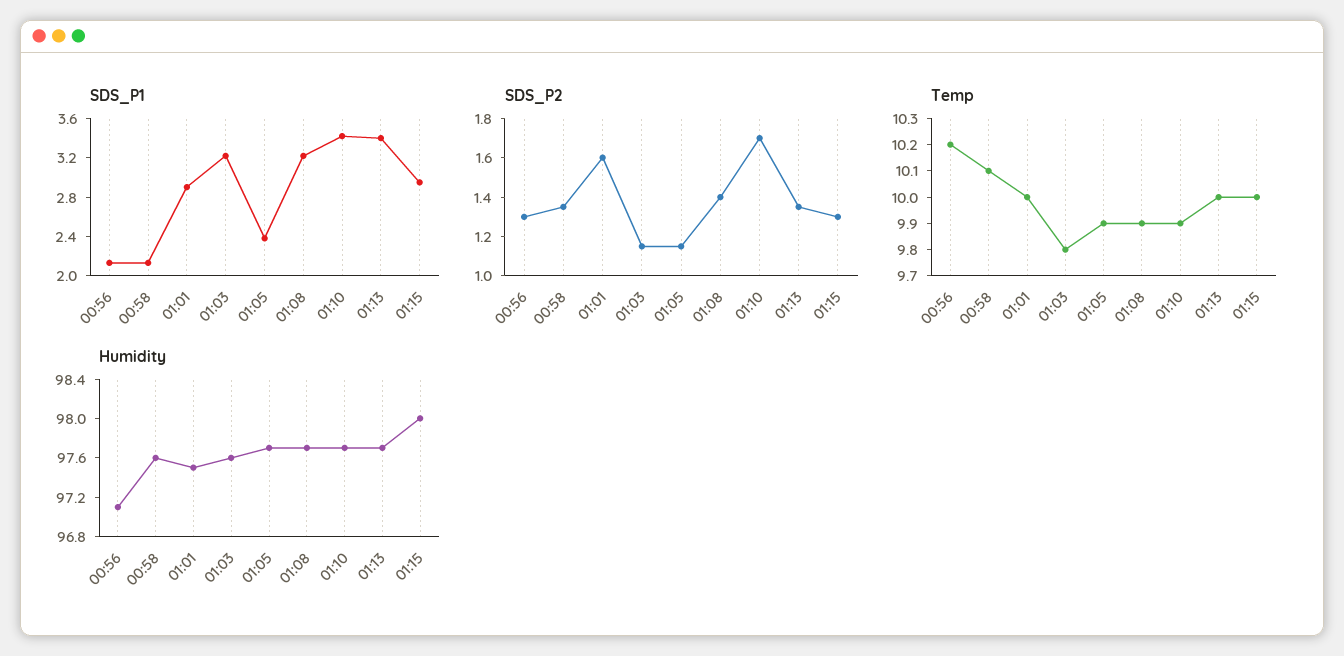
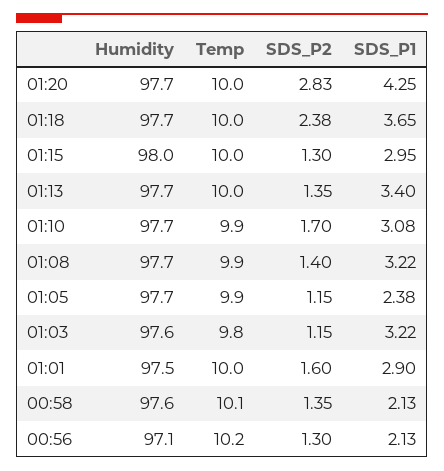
SDS_P1, 01:10: 3.4 -> 3.08
Humidity, 01:20: none -> 97.7
Temp, 01:20: none -> 10
SDS_P2, 01:20: none -> 2.83
SDS_P1, 01:20: none -> 4.25
Humidity, 01:18: none -> 97.7
Temp, 01:18: none -> 10
SDS_P2, 01:18: none -> 2.38
SDS_P1, 01:18: none -> 3.65

